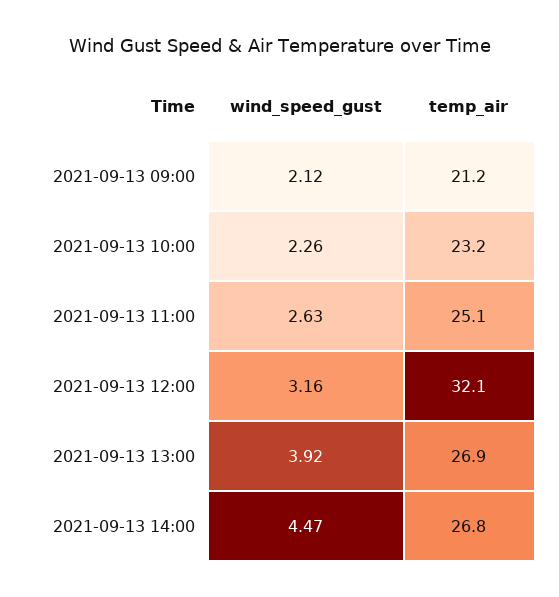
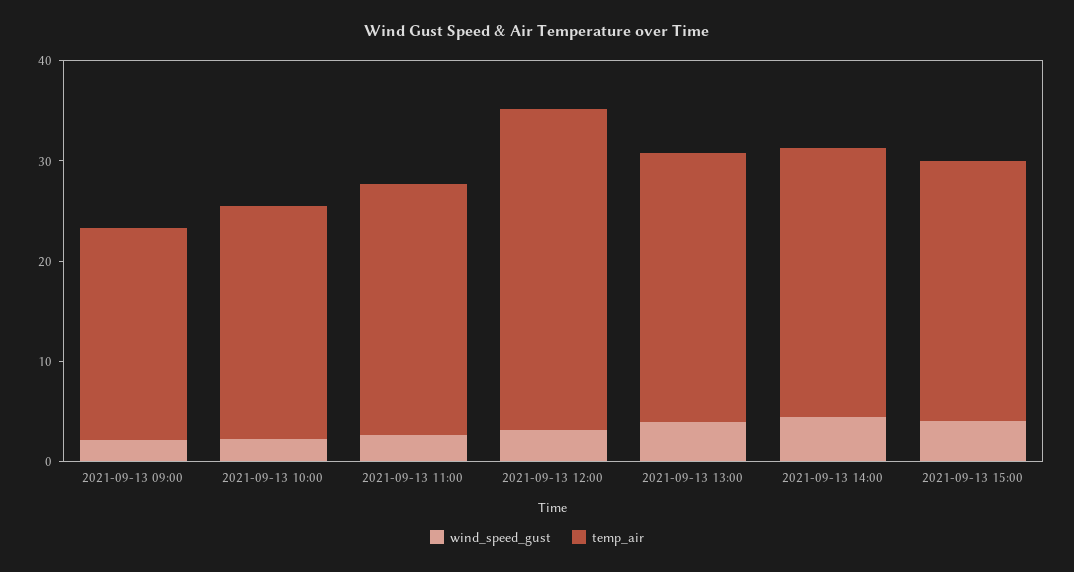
wind_speed_gust, 2021-09-13 15:00: none -> 4
temp_air, 2021-09-13 15:00: none -> 26

